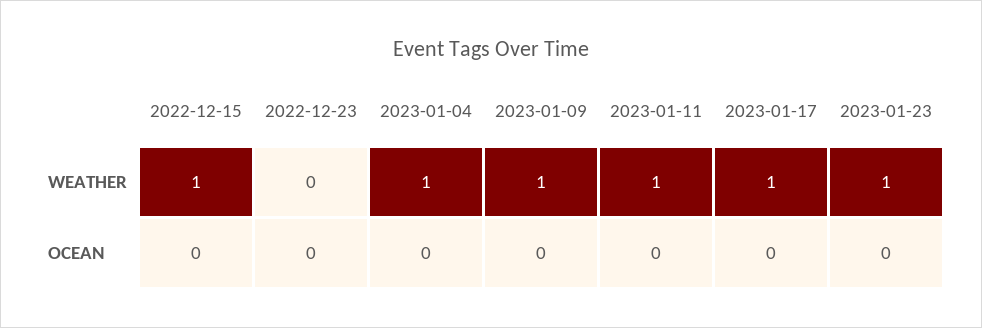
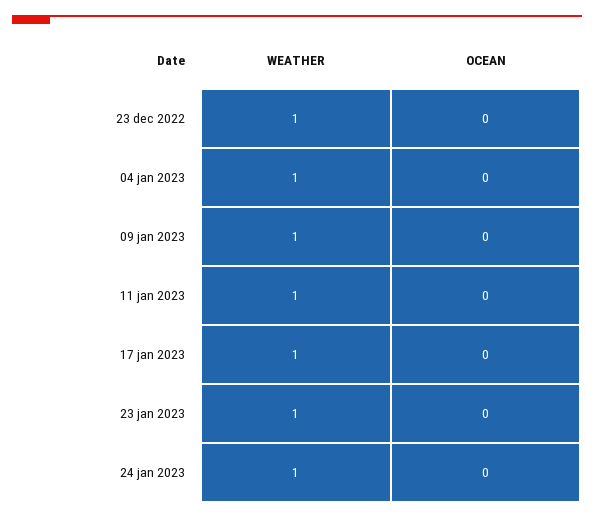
2022-12-15, WEATHER: 1 -> none
2022-12-23, WEATHER: 0 -> 1
2022-12-15, OCEAN: 0 -> none
24 jan 2023, WEATHER: none -> 1
24 jan 2023, OCEAN: none -> 0

